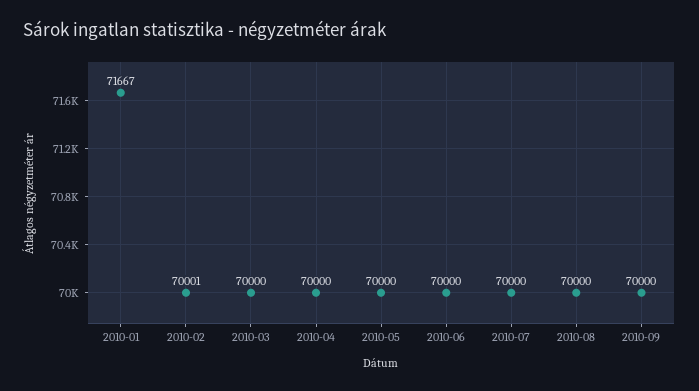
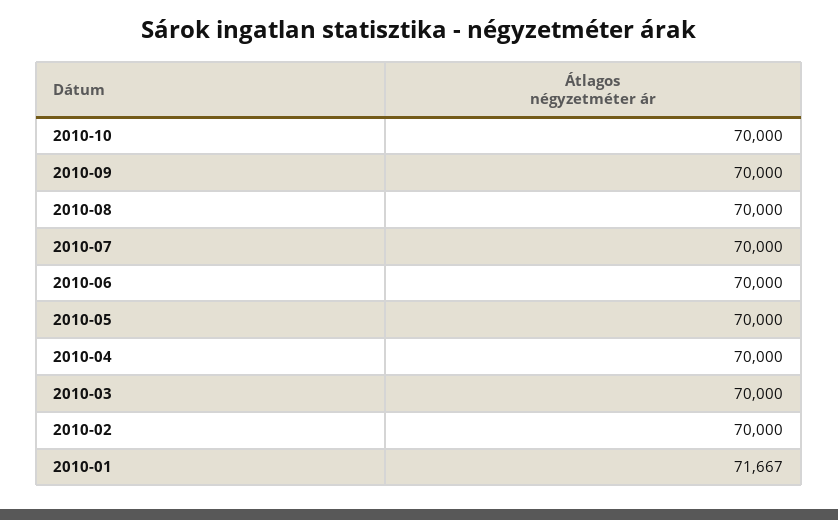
2010-02: 70001 -> 70000
2010-10: none -> 70000

